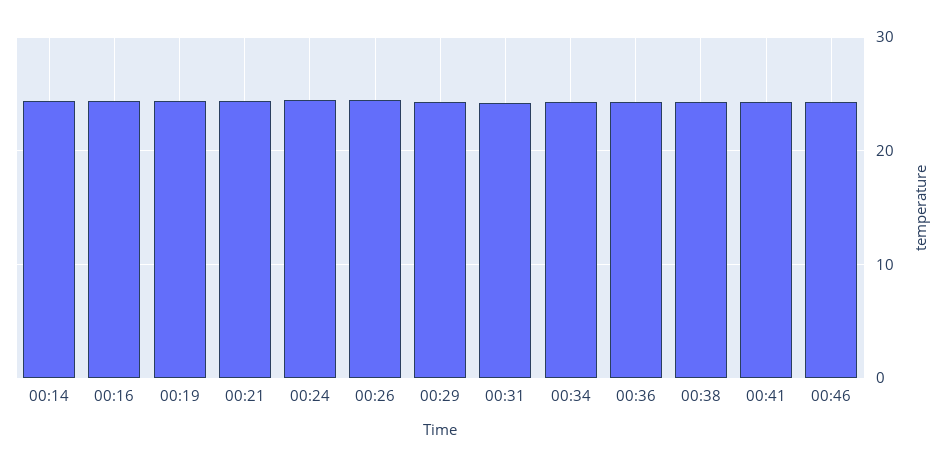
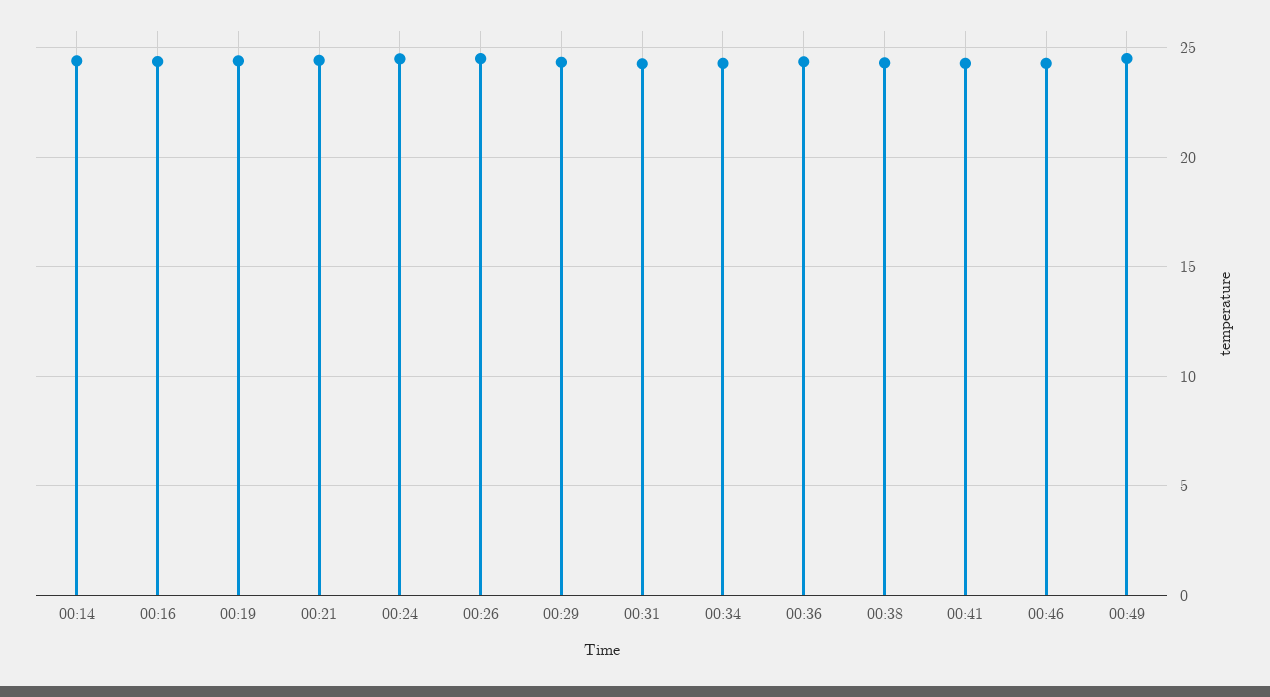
00:49: none -> 24.5

